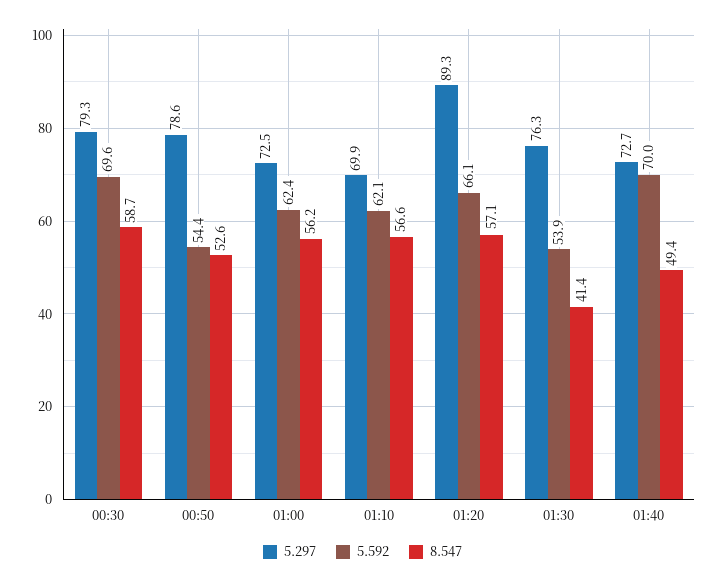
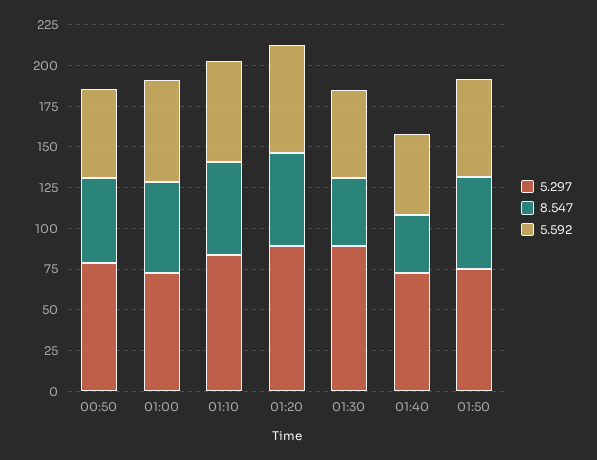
5.297, 00:30: 79.3 -> none
5.592, 00:30: 69.6 -> none
8.547, 00:30: 58.7 -> none
5.297, 01:10: 69.9 -> 85
5.297, 01:30: 76.3 -> 90
5.592, 01:40: 70 -> 50
8.547, 01:40: 49.4 -> 35
5.297, 01:50: none -> 75
8.547, 01:50: none -> 55
5.592, 01:50: none -> 60

